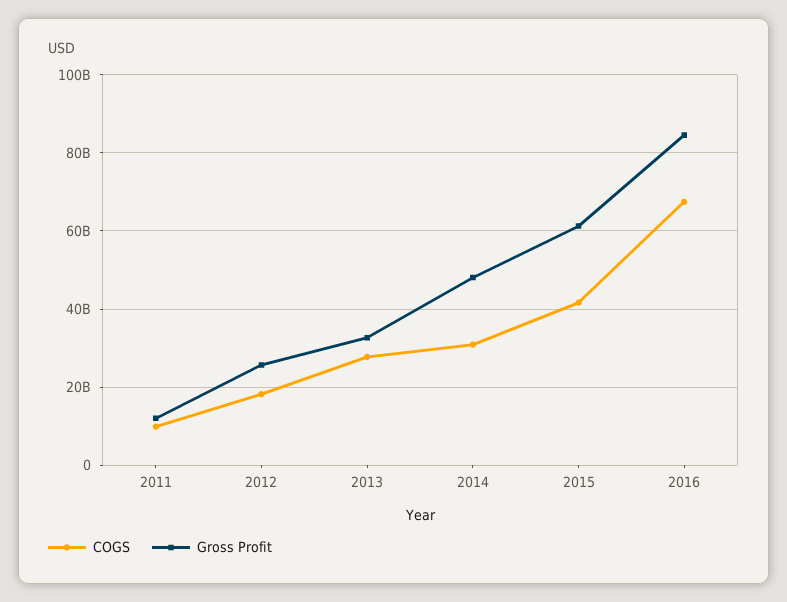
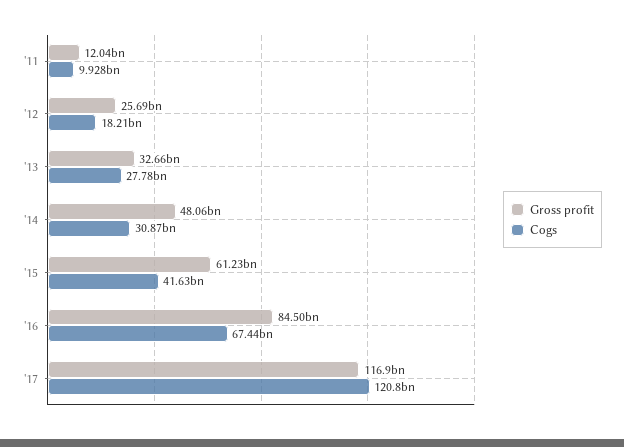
Gross Profit, '17: none -> 116900000000
COGS, '17: none -> 120800000000

